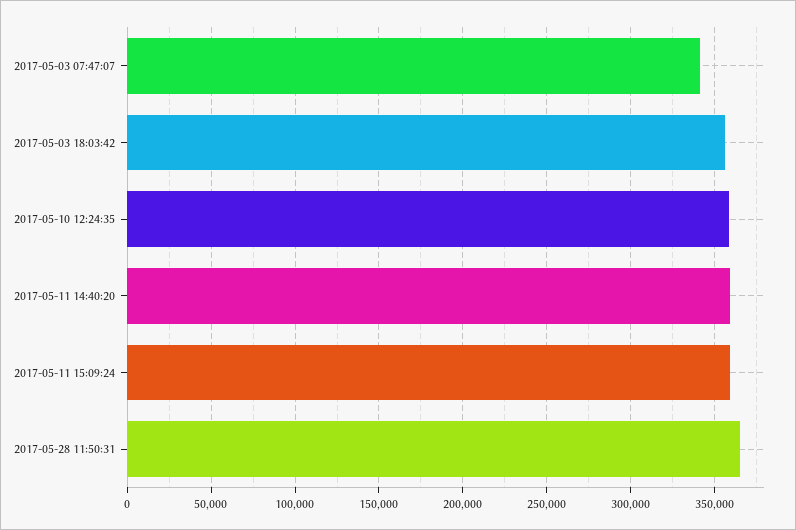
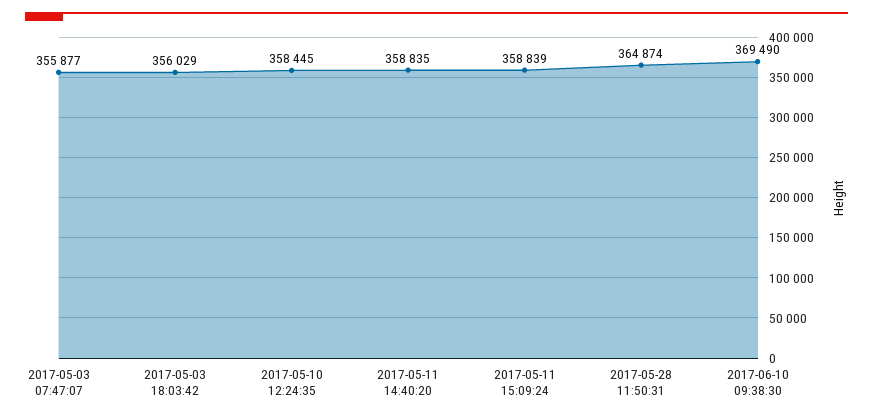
2017-05-03 07:47:07: 340000 -> 355877
2017-06-10 09:38:30: none -> 369490

